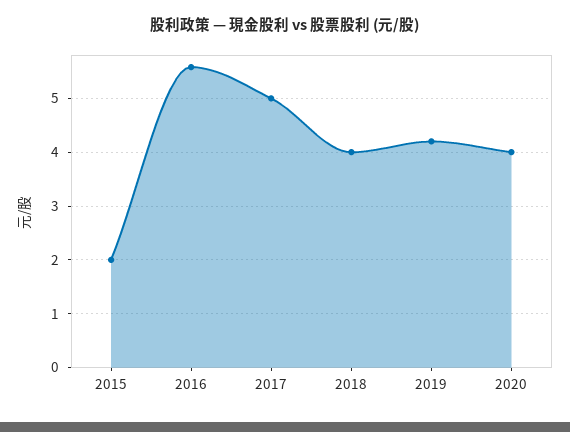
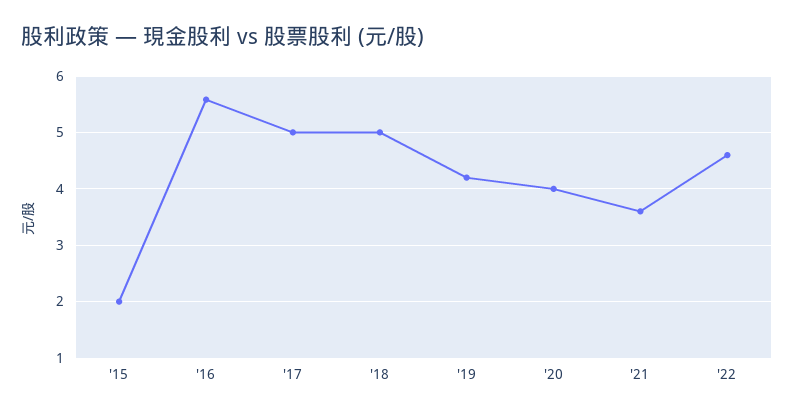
2018: 4 -> 5
'21: none -> 3.6
'22: none -> 4.6

